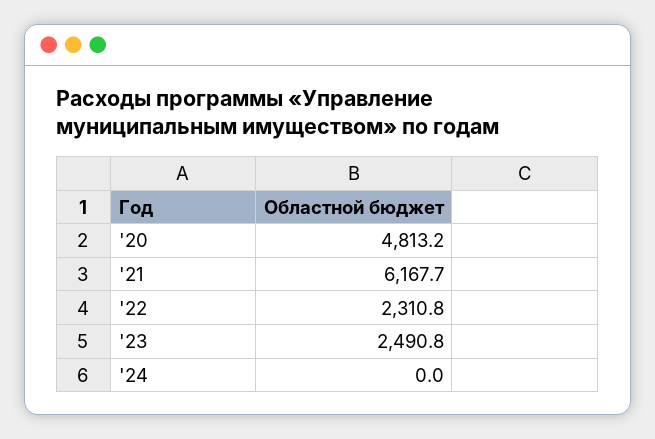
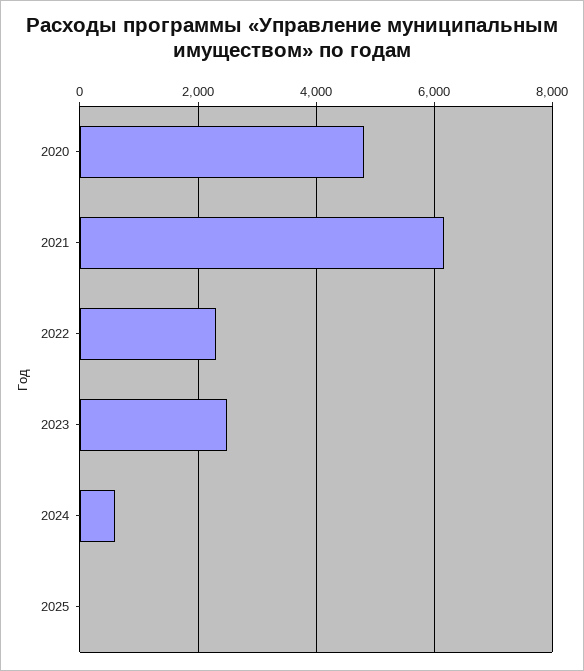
'24: 0 -> 600
2025: none -> 0

